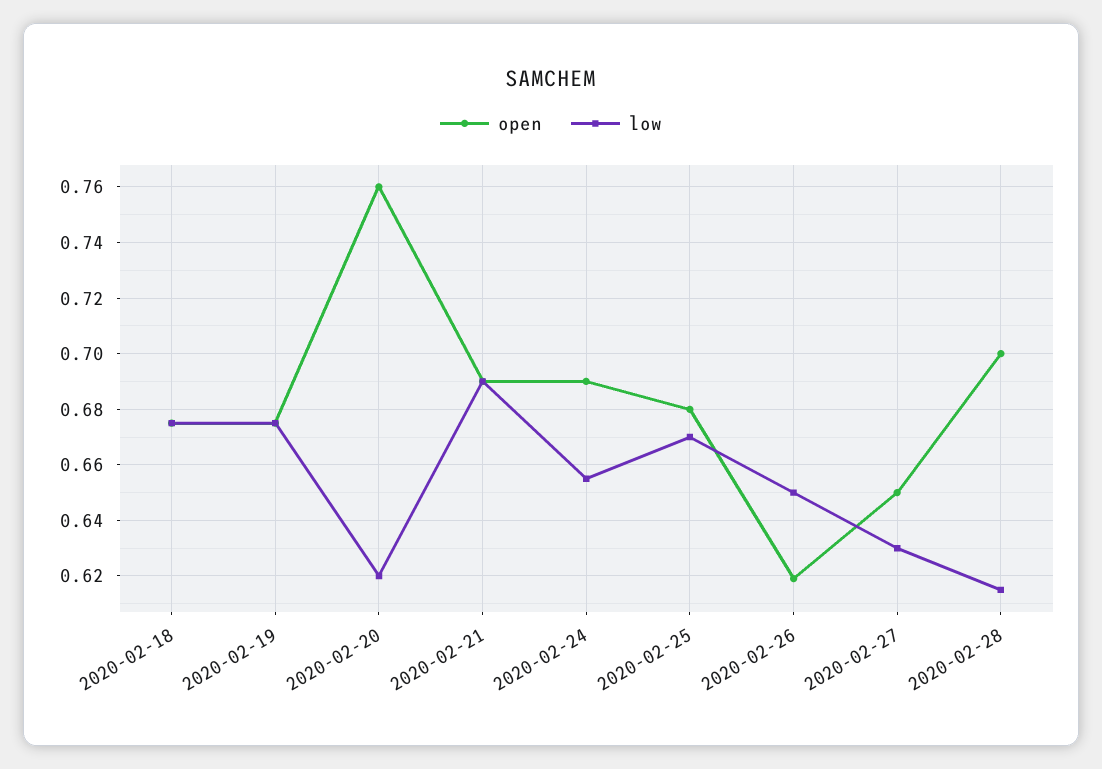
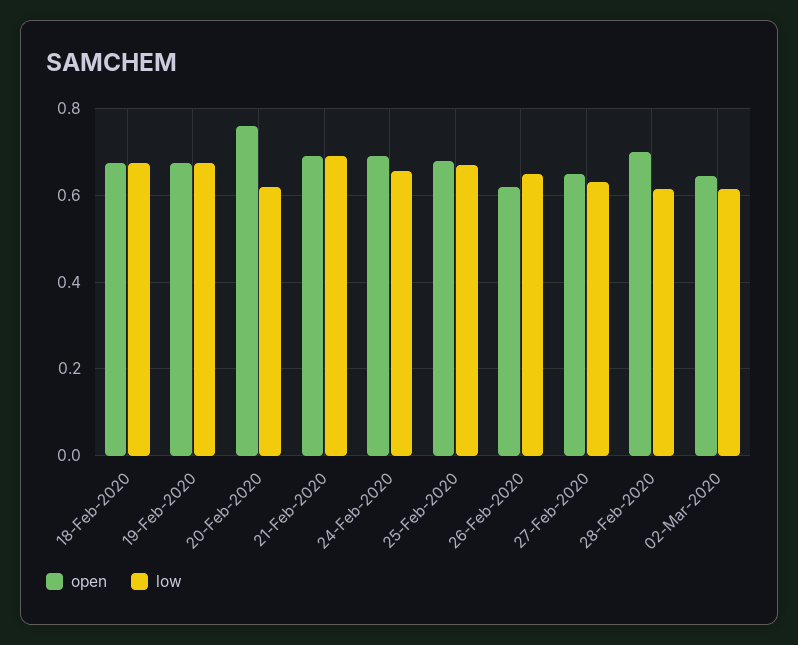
open, 02-Mar-2020: none -> 0.64
low, 02-Mar-2020: none -> 0.62

